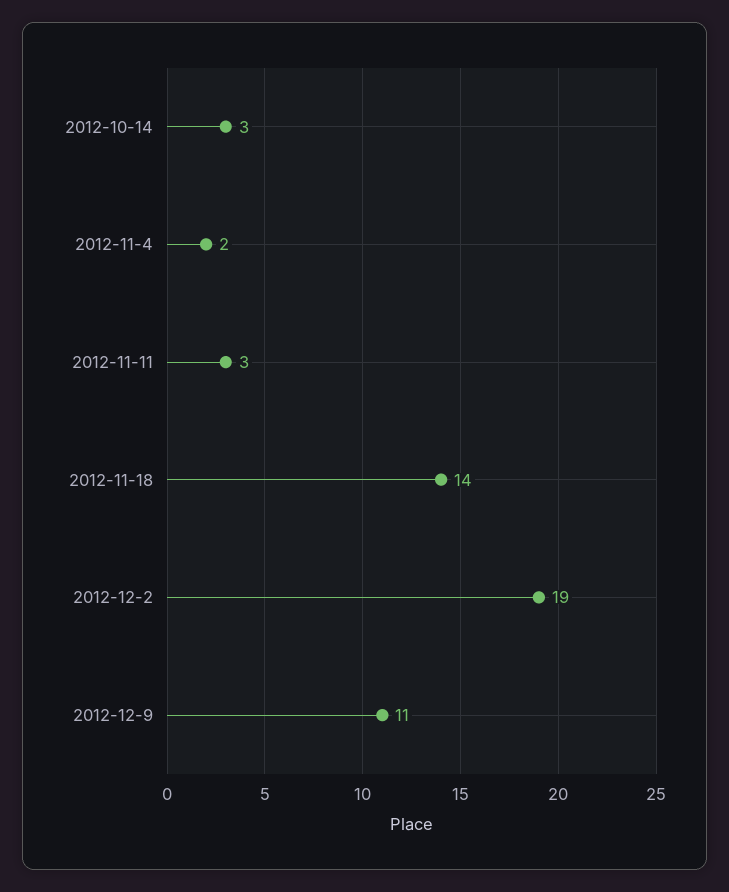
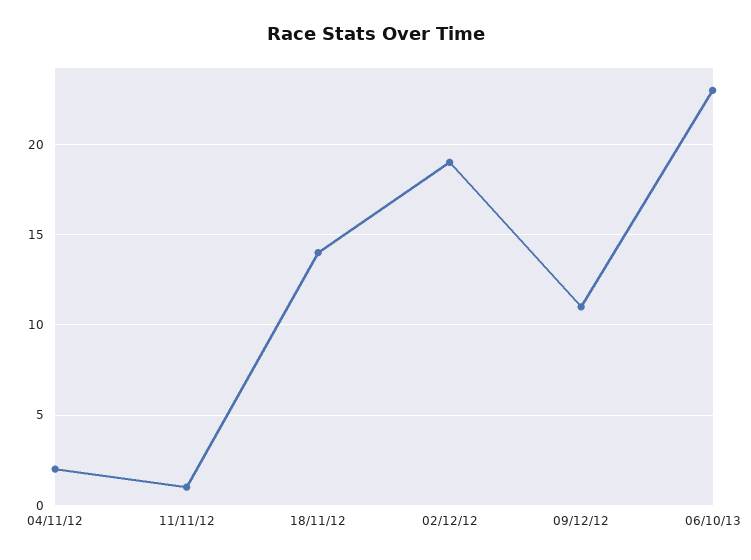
2012-10-14: 3 -> none
2012-11-11: 3 -> 1
06/10/13: none -> 23

